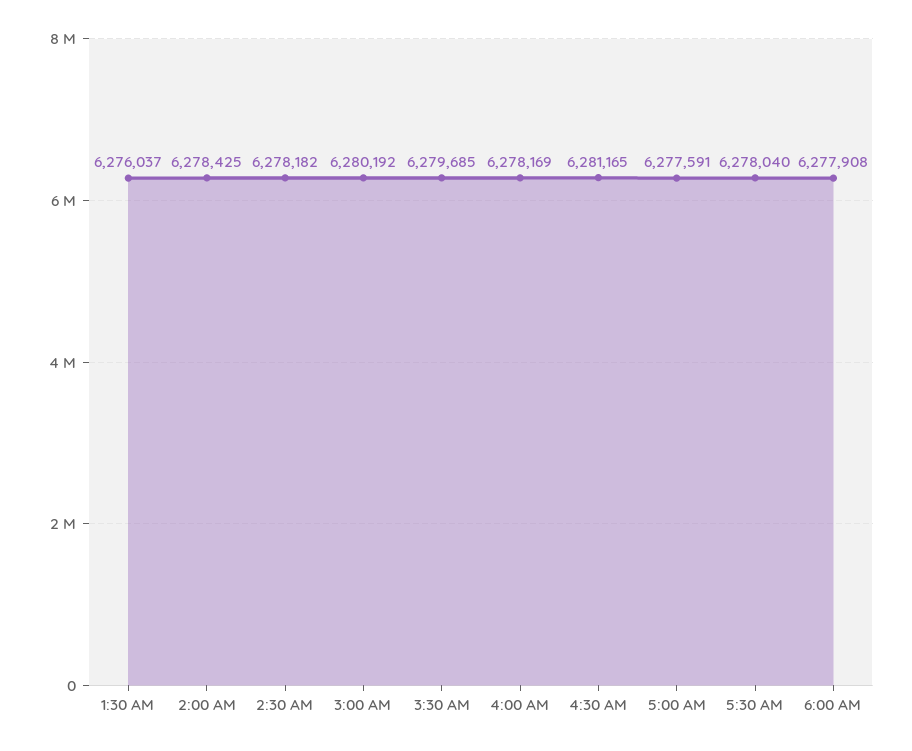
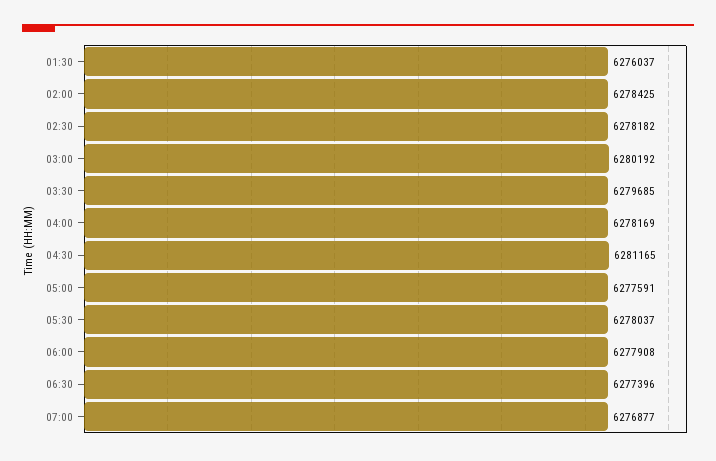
5:30 AM: 6278040 -> 6278037
06:30: none -> 6277396
07:00: none -> 6276877

